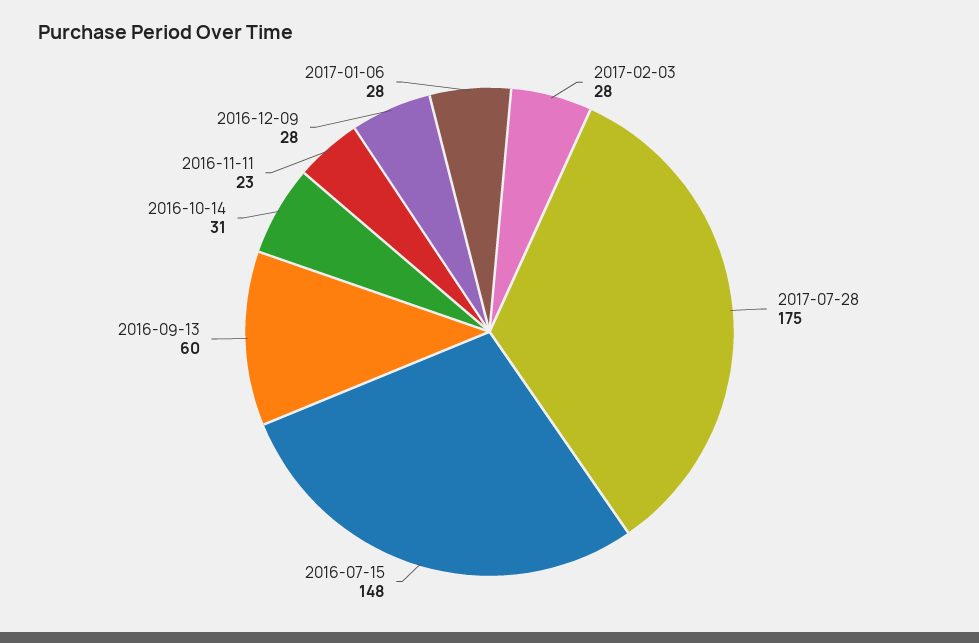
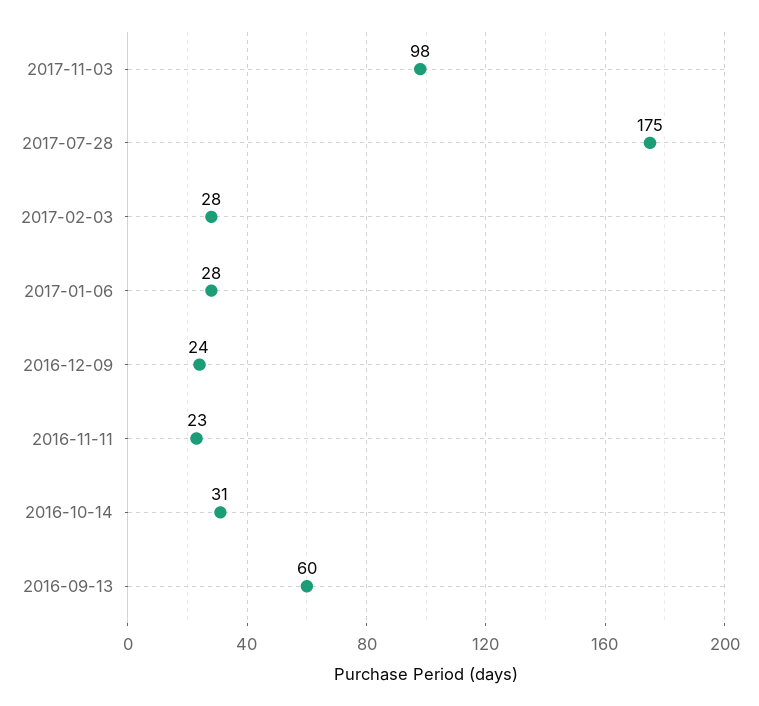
2016-07-15: 148 -> none
2016-12-09: 28 -> 24
2017-11-03: none -> 98

